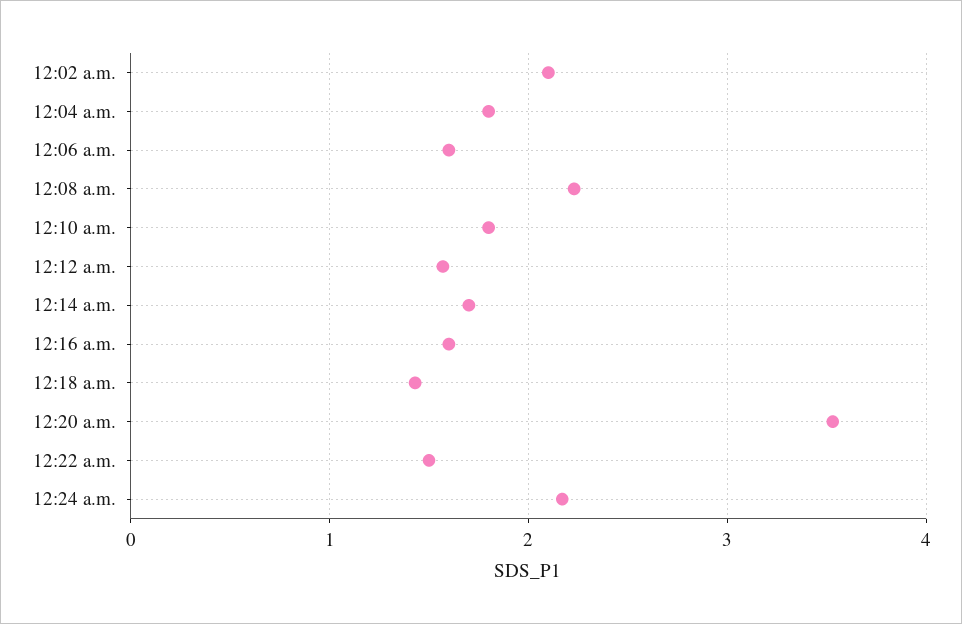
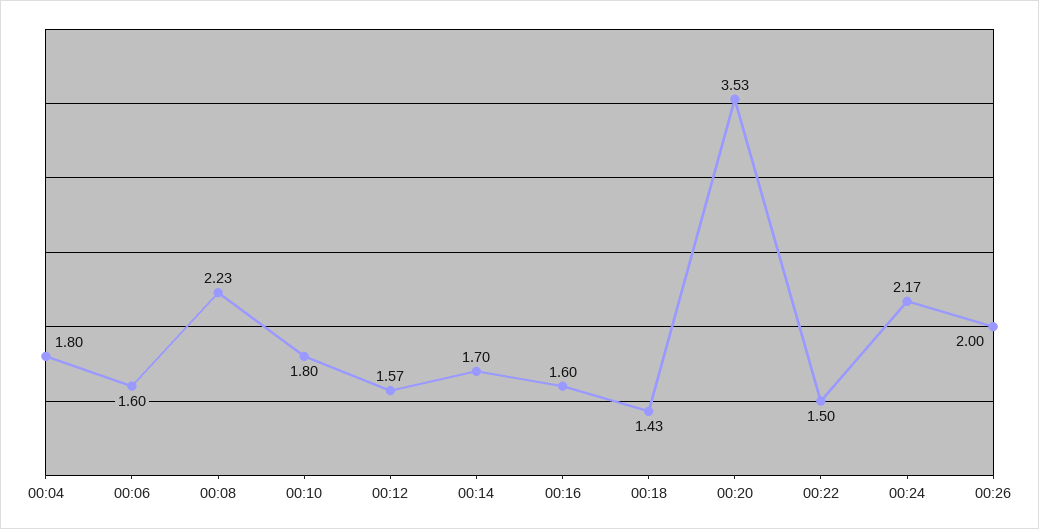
12:02 a.m.: 2.1 -> none
00:26: none -> 2

